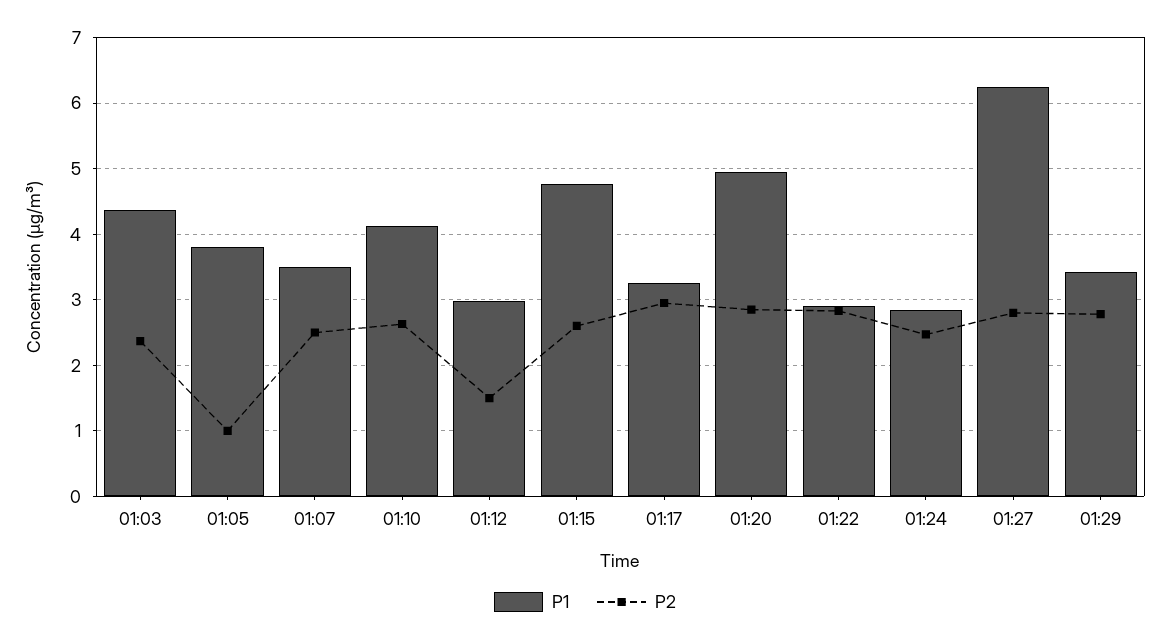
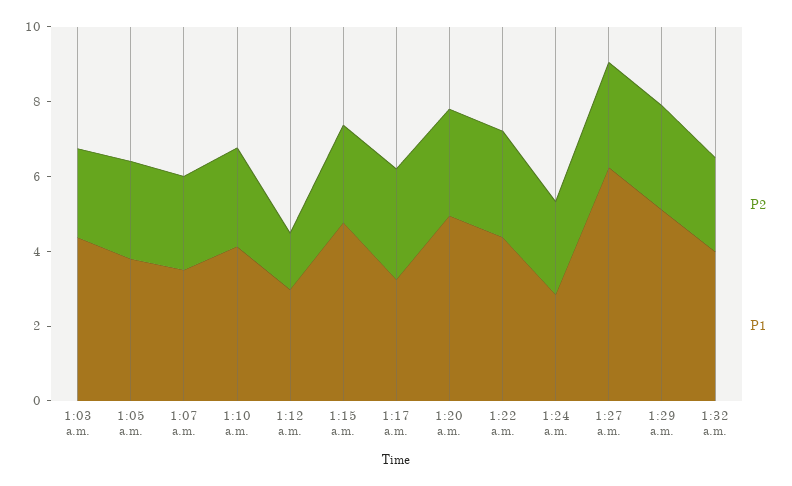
P2, 01:05: 1 -> 2.5
P1, 01:22: 2.9 -> 4.5
P1, 01:29: 3.4 -> 5
P2, 1:32 a.m.: none -> 2.5
P1, 1:32 a.m.: none -> 4

